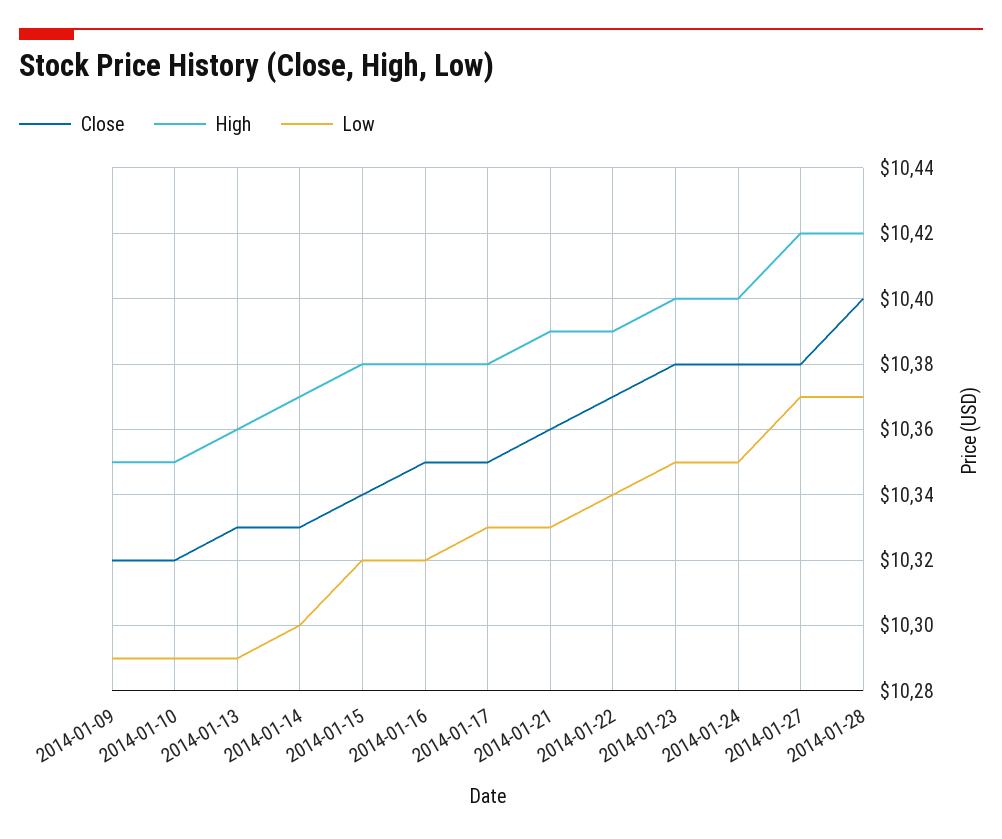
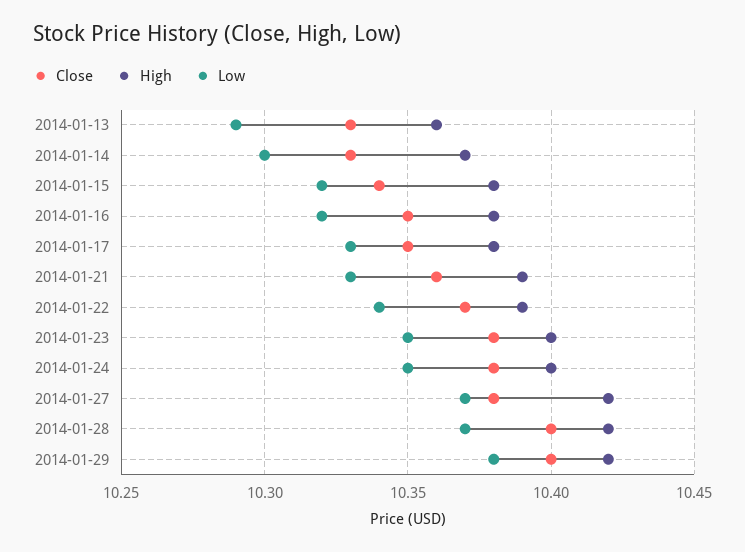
Close, 2014-01-09: 10.32 -> none
High, 2014-01-09: 10.35 -> none
Low, 2014-01-09: 10.29 -> none
Close, 2014-01-10: 10.32 -> none
High, 2014-01-10: 10.35 -> none
Low, 2014-01-10: 10.29 -> none
Close, 2014-01-29: none -> 10.4
High, 2014-01-29: none -> 10.42
Low, 2014-01-29: none -> 10.38

